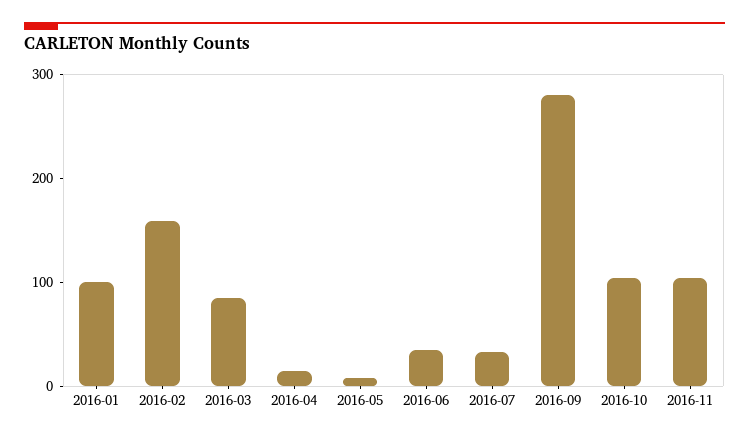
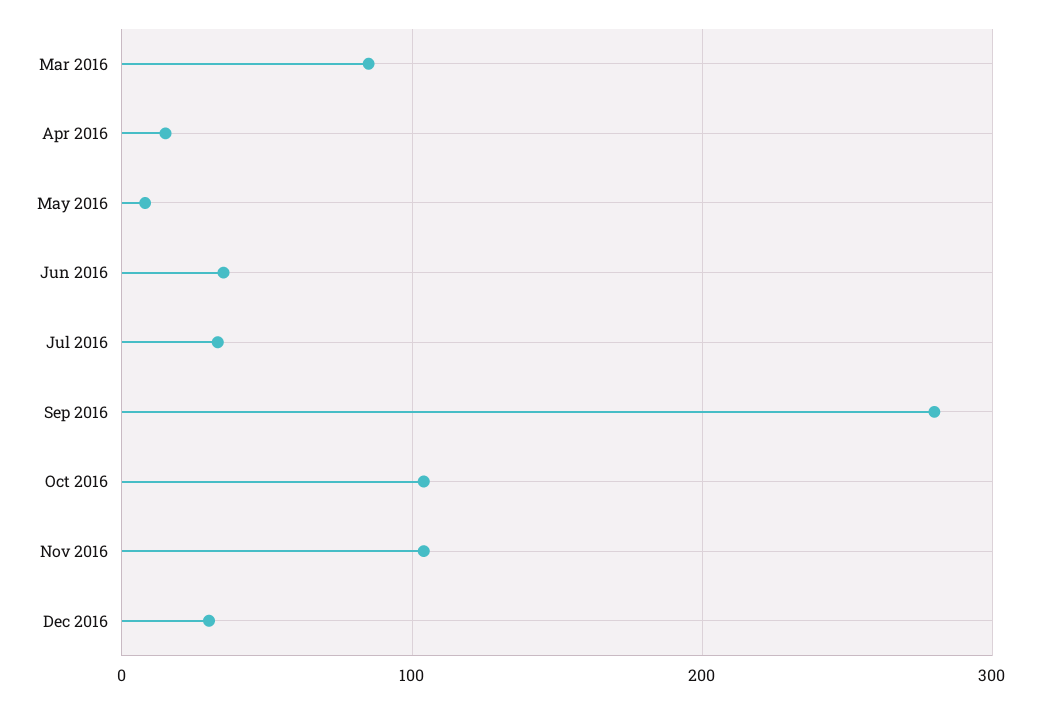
2016-01: 100 -> none
2016-02: 160 -> none
Dec 2016: none -> 30

